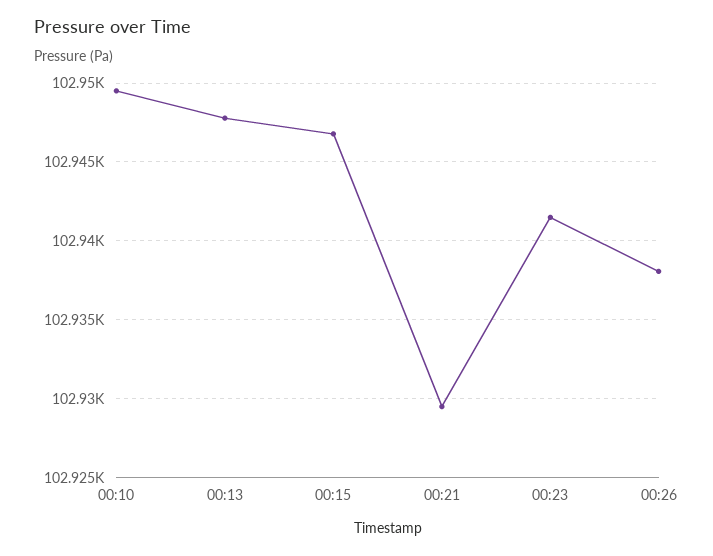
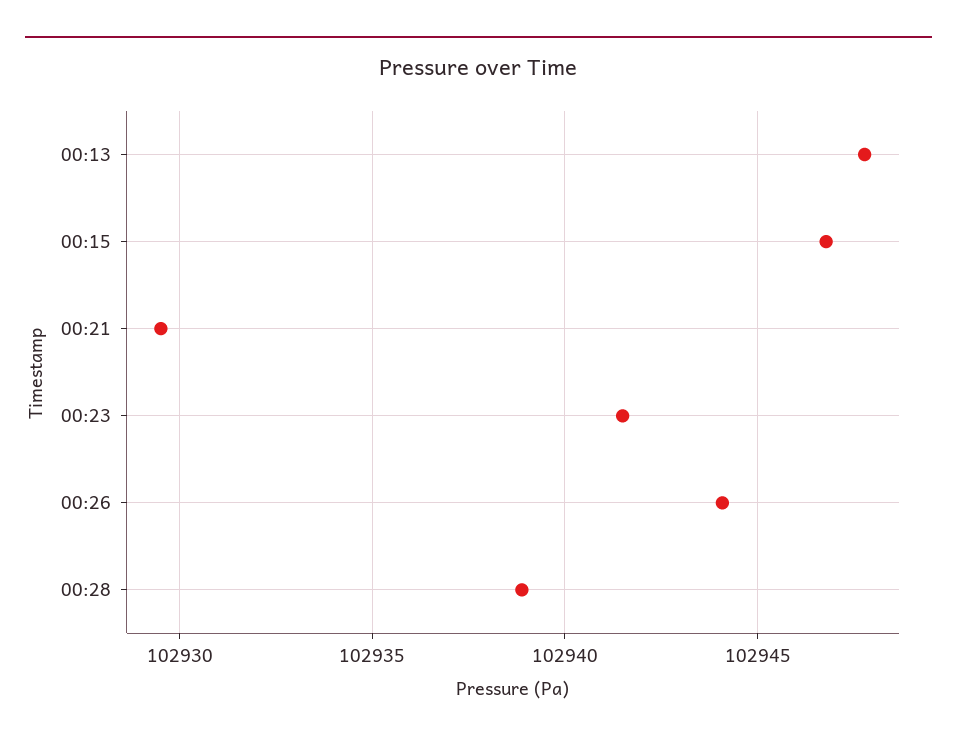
00:10: 102949.5 -> none
00:26: 102938 -> 102944
00:28: none -> 102939

